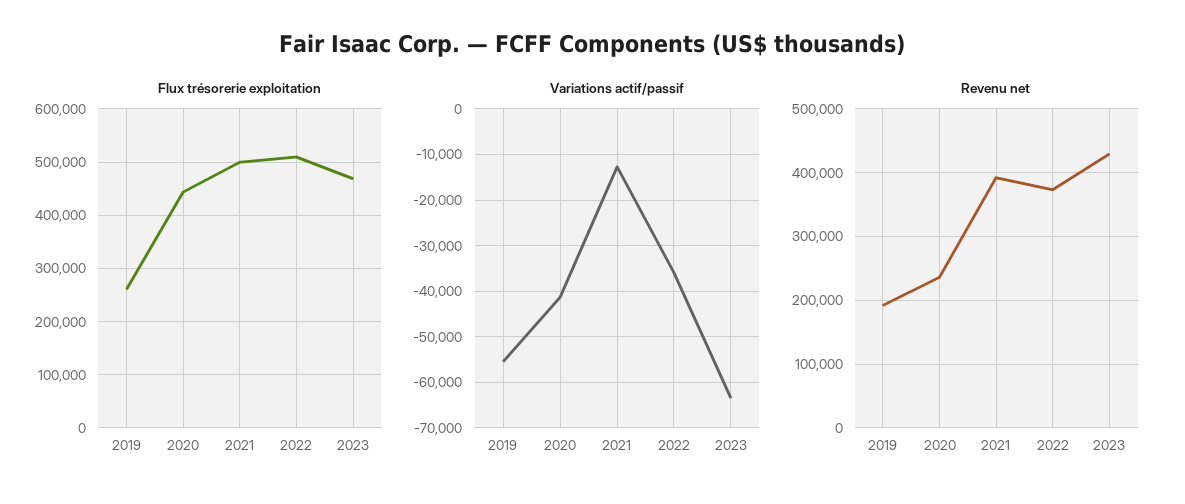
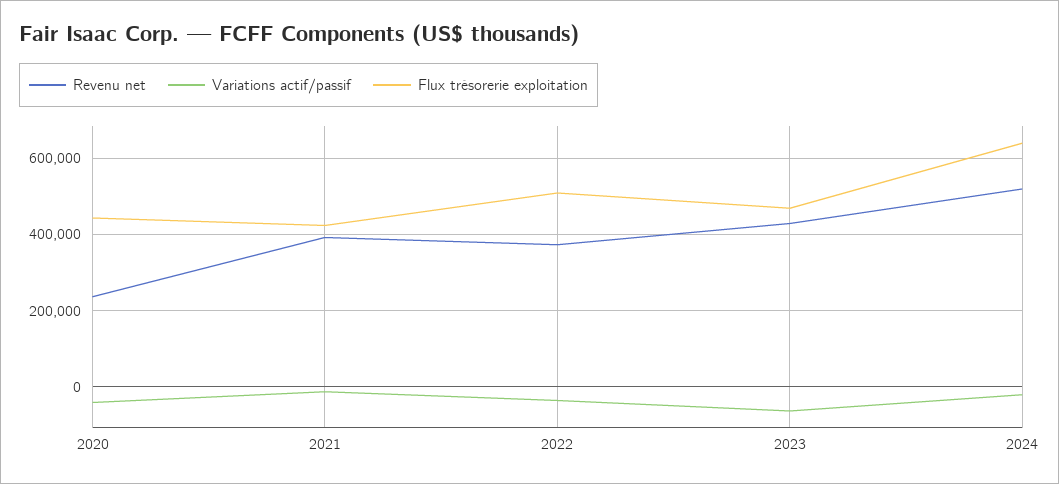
Flux trésorerie exploitation, 2019: 260000 -> none
Flux trésorerie exploitation, 2021: 500000 -> 420000
Variations actif/passif, 2019: -56000 -> none
Revenu net, 2019: 190000 -> none
Revenu net, 2024: none -> 520000
Variations actif/passif, 2024: none -> -20000
Flux trésorerie exploitation, 2024: none -> 640000

